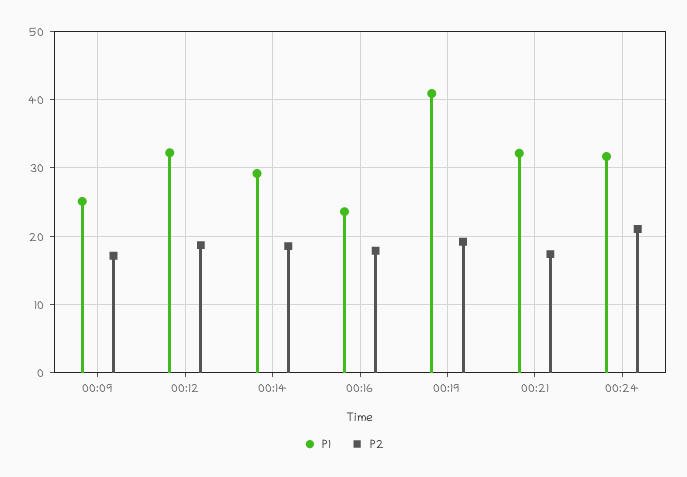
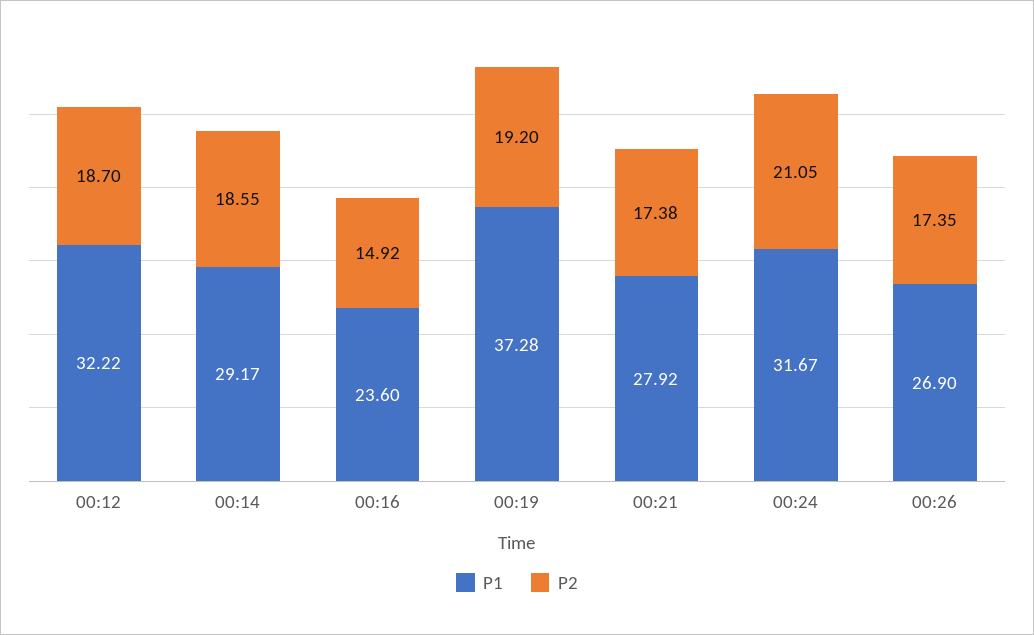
P1, 00:09: 25 -> none
P2, 00:09: 17 -> none
P2, 00:16: 18 -> 14.92
P1, 00:19: 41 -> 37.28
P1, 00:21: 32 -> 27.92
P1, 00:26: none -> 26.9
P2, 00:26: none -> 17.35

